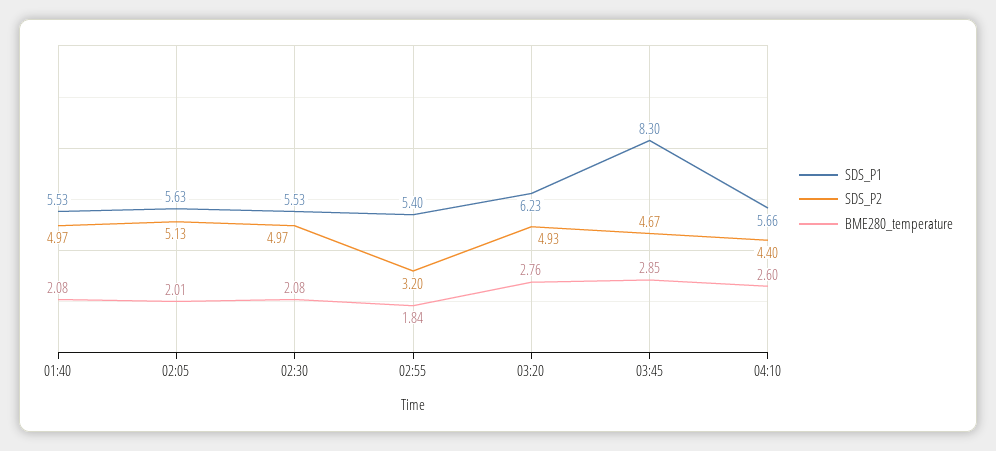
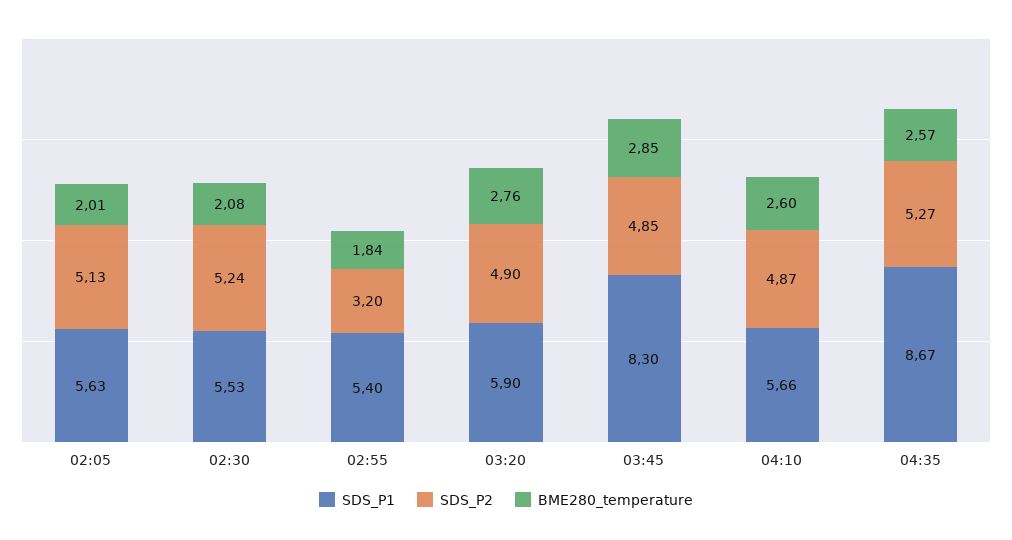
SDS_P1, 01:40: 5.53 -> none
SDS_P2, 01:40: 4.97 -> none
BME280_temperature, 01:40: 2.08 -> none
SDS_P2, 02:30: 4.97 -> 5.24
SDS_P1, 03:20: 6.23 -> 5.9
SDS_P2, 03:20: 4.93 -> 4.9
SDS_P2, 03:45: 4.67 -> 4.85
SDS_P2, 04:10: 4.4 -> 4.87
SDS_P1, 04:35: none -> 8.67
SDS_P2, 04:35: none -> 5.27
BME280_temperature, 04:35: none -> 2.57

